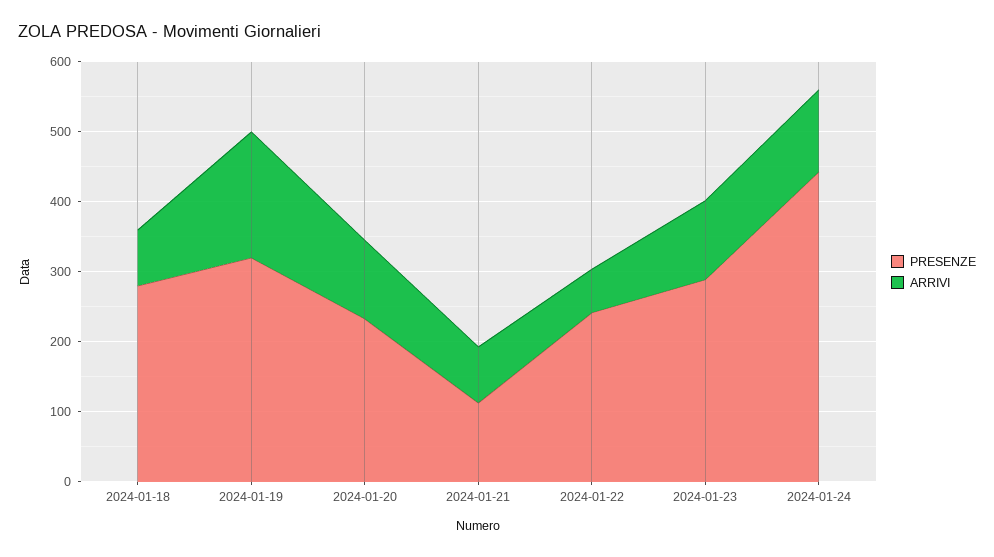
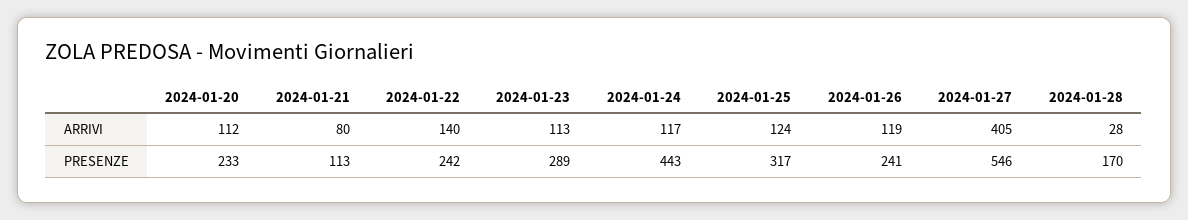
PRESENZE, 2024-01-18: 280 -> none
ARRIVI, 2024-01-18: 80 -> none
PRESENZE, 2024-01-19: 320 -> none
ARRIVI, 2024-01-19: 180 -> none
ARRIVI, 2024-01-22: 60 -> 140
ARRIVI, 2024-01-25: none -> 124
ARRIVI, 2024-01-26: none -> 119
ARRIVI, 2024-01-27: none -> 405
ARRIVI, 2024-01-28: none -> 28
PRESENZE, 2024-01-25: none -> 317
PRESENZE, 2024-01-26: none -> 241
PRESENZE, 2024-01-27: none -> 546
PRESENZE, 2024-01-28: none -> 170

